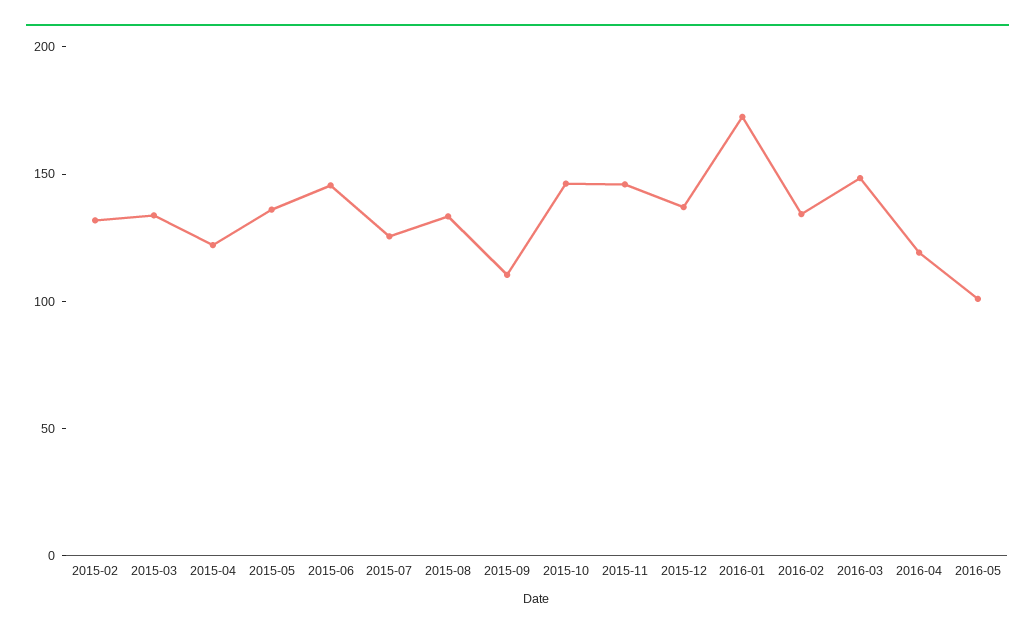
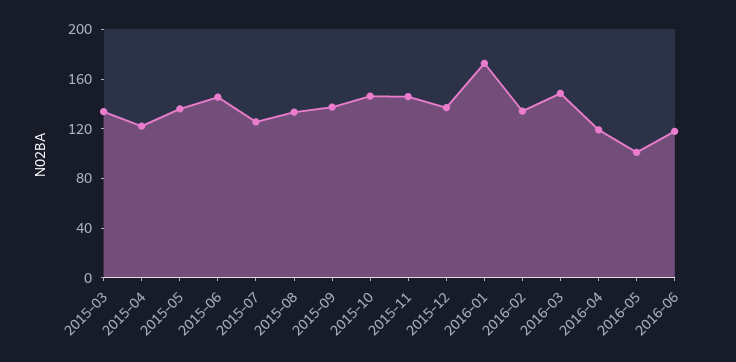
2015-02: 130 -> none
2015-09: 110 -> 140
2016-06: none -> 120

